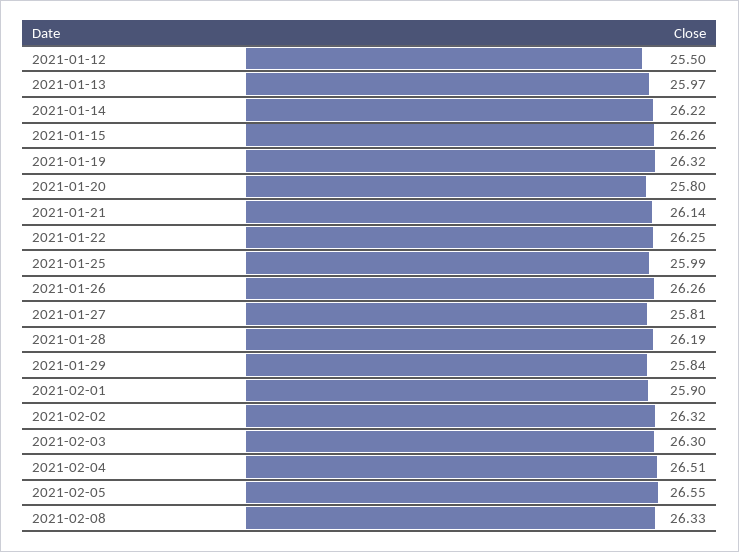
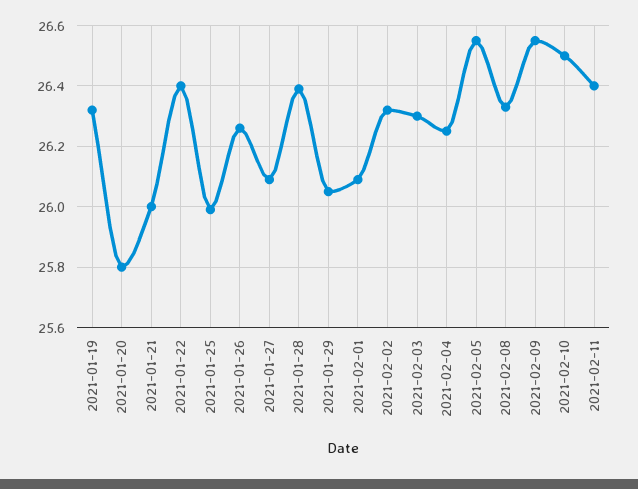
2021-01-12: 25.5 -> none
2021-01-13: 25.97 -> none
2021-01-14: 26.22 -> none
2021-01-15: 26.26 -> none
2021-01-21: 26.14 -> 26
2021-01-22: 26.25 -> 26.4
2021-01-27: 25.81 -> 26.1
2021-01-28: 26.19 -> 26.4
2021-01-29: 25.84 -> 26.05
2021-02-01: 25.9 -> 26.1
2021-02-04: 26.51 -> 26.25
2021-02-09: none -> 26.55
2021-02-10: none -> 26.5
2021-02-11: none -> 26.4

